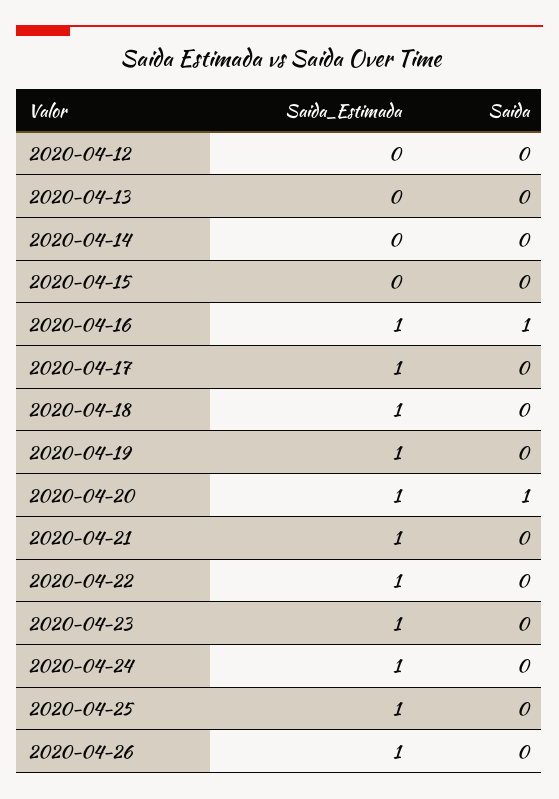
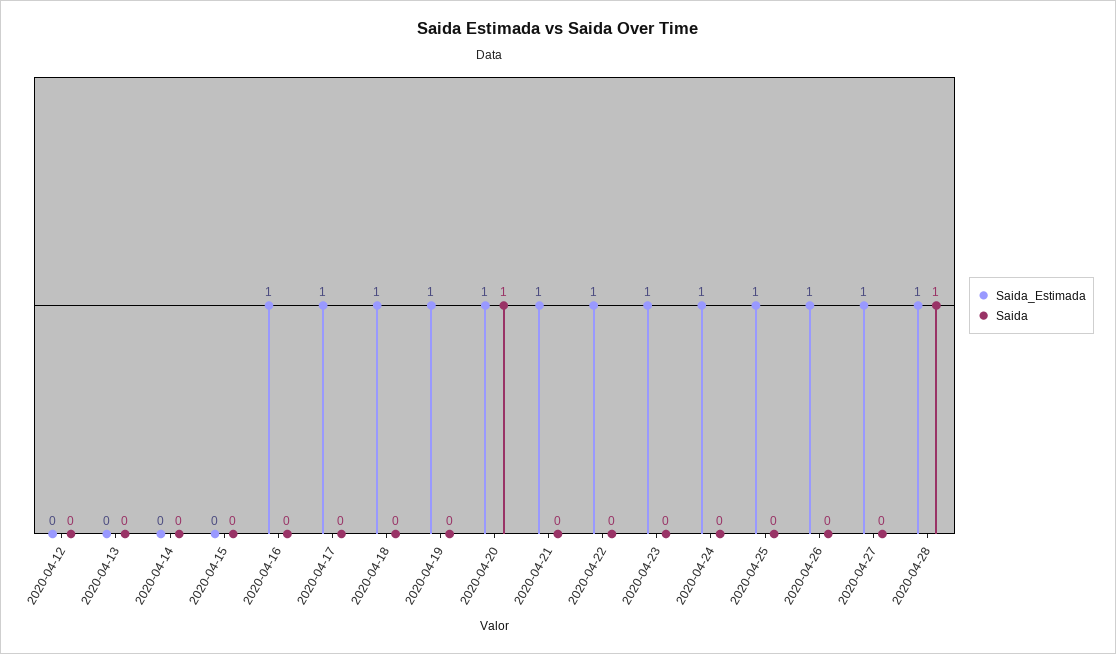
Saida, 2020-04-16: 1 -> 0
Saida_Estimada, 2020-04-27: none -> 1
Saida, 2020-04-27: none -> 0
Saida_Estimada, 2020-04-28: none -> 1
Saida, 2020-04-28: none -> 1

